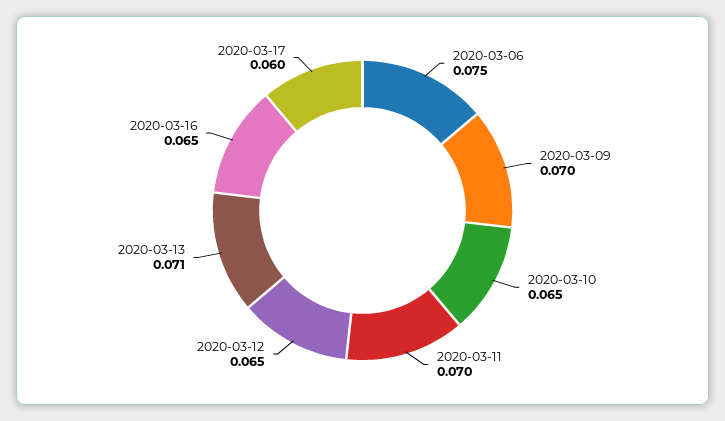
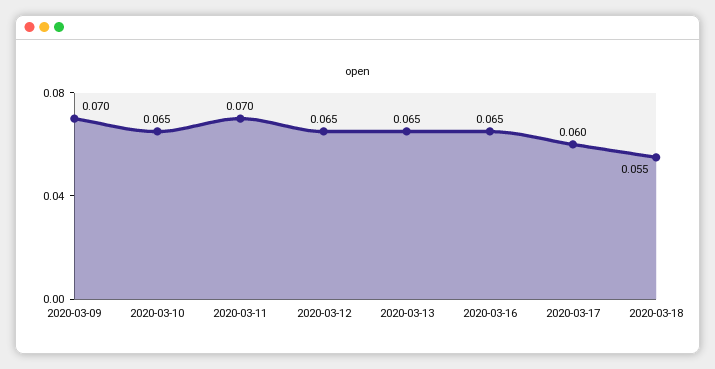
2020-03-06: 0.075 -> none
2020-03-13: 0.071 -> 0.065
2020-03-18: none -> 0.055

